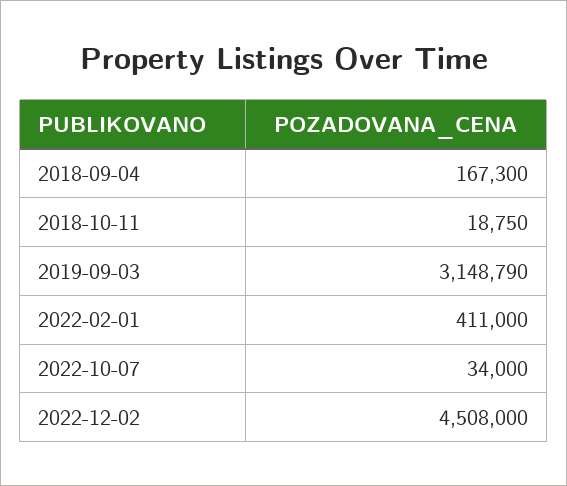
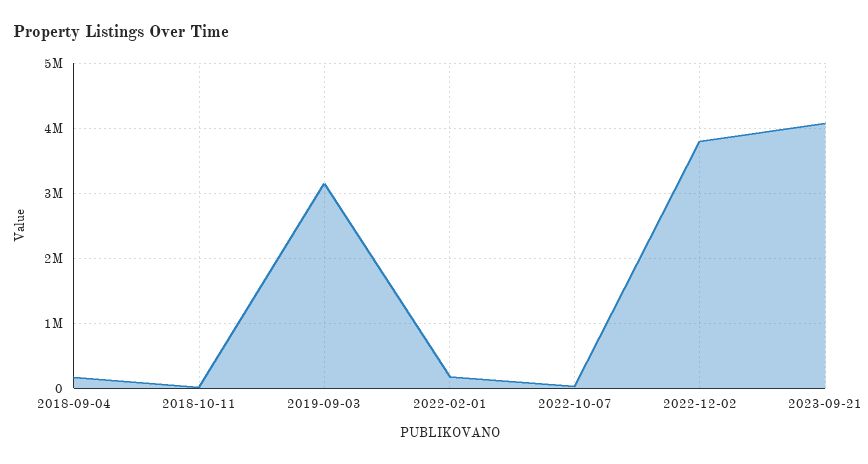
2022-02-01: 411000 -> 200000
2022-12-02: 4508000 -> 3800000
2023-09-21: none -> 4100000

